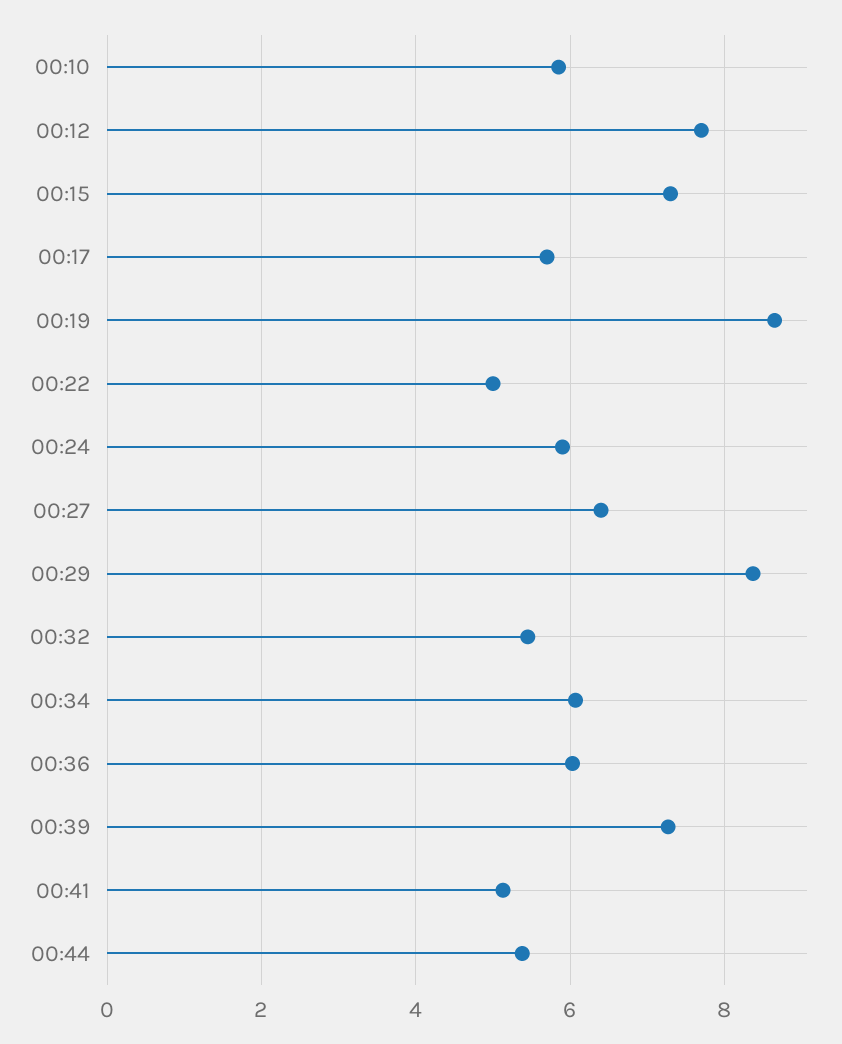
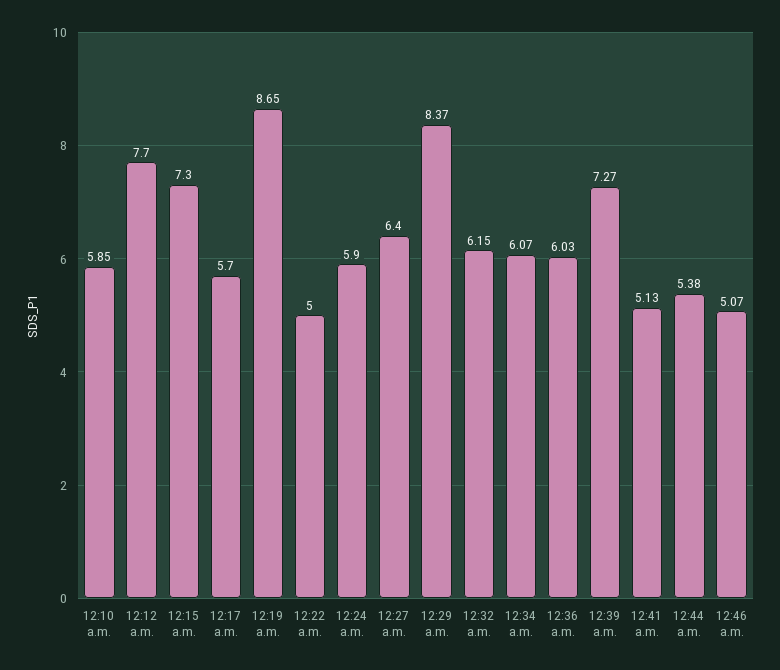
00:32: 5.4 -> 6.15
12:46 a.m.: none -> 5.07

